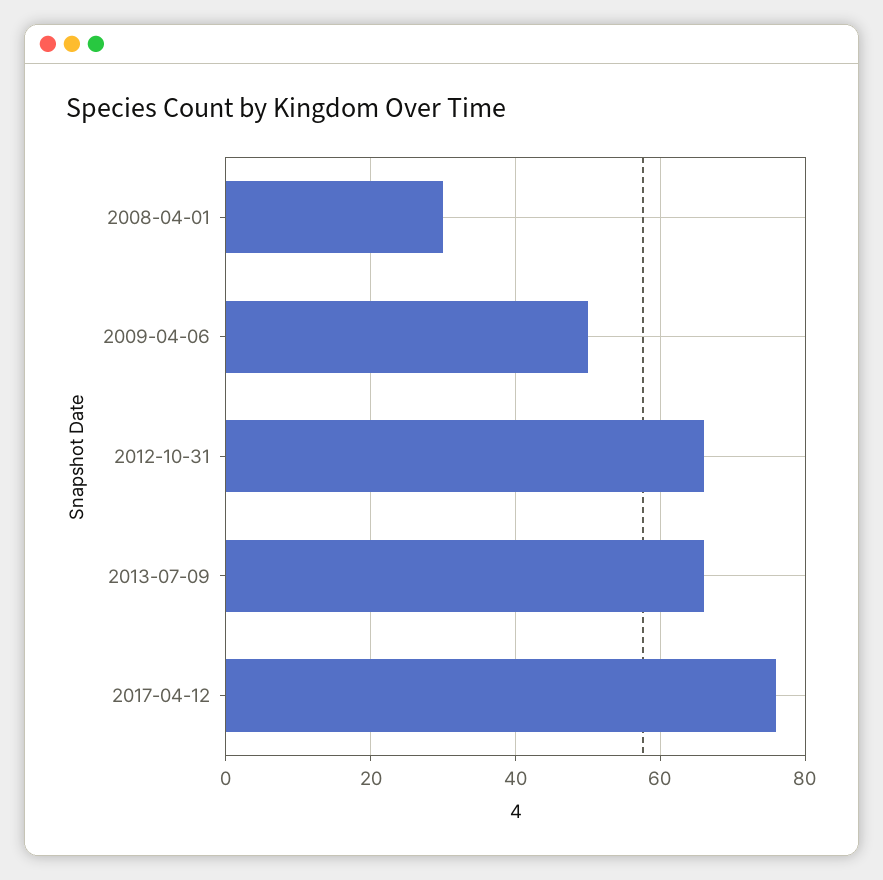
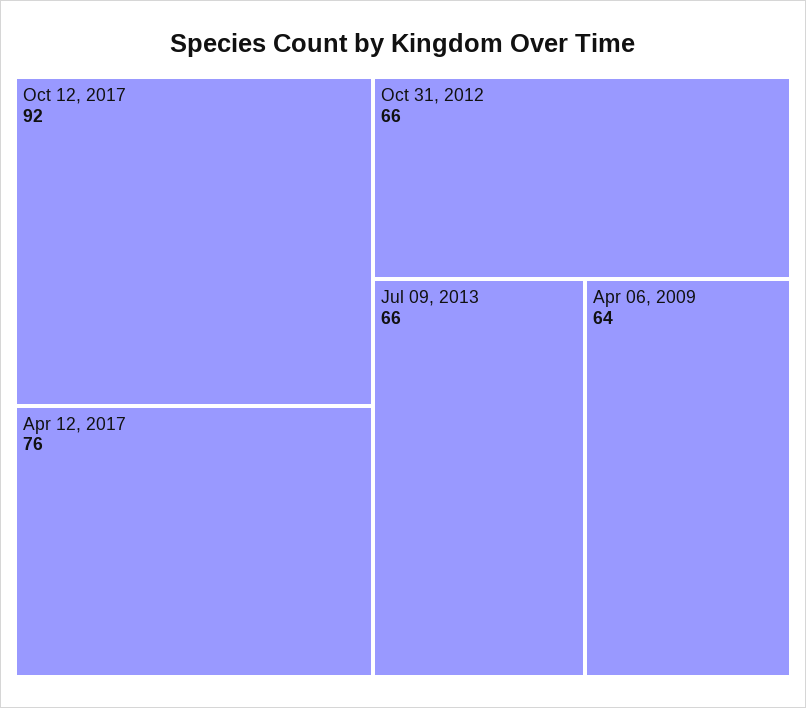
2008-04-01: 30 -> none
2009-04-06: 50 -> 64
Oct 12, 2017: none -> 92

